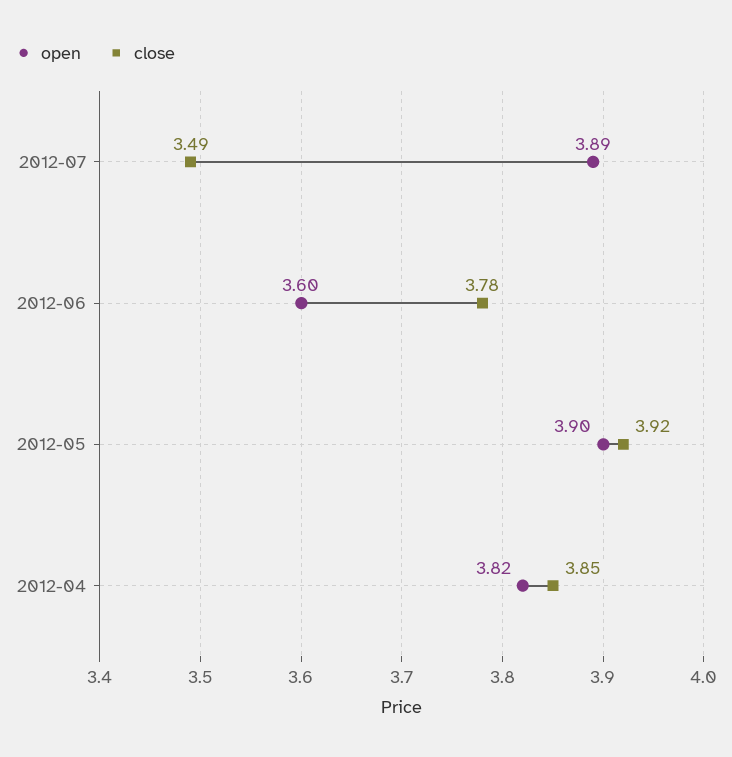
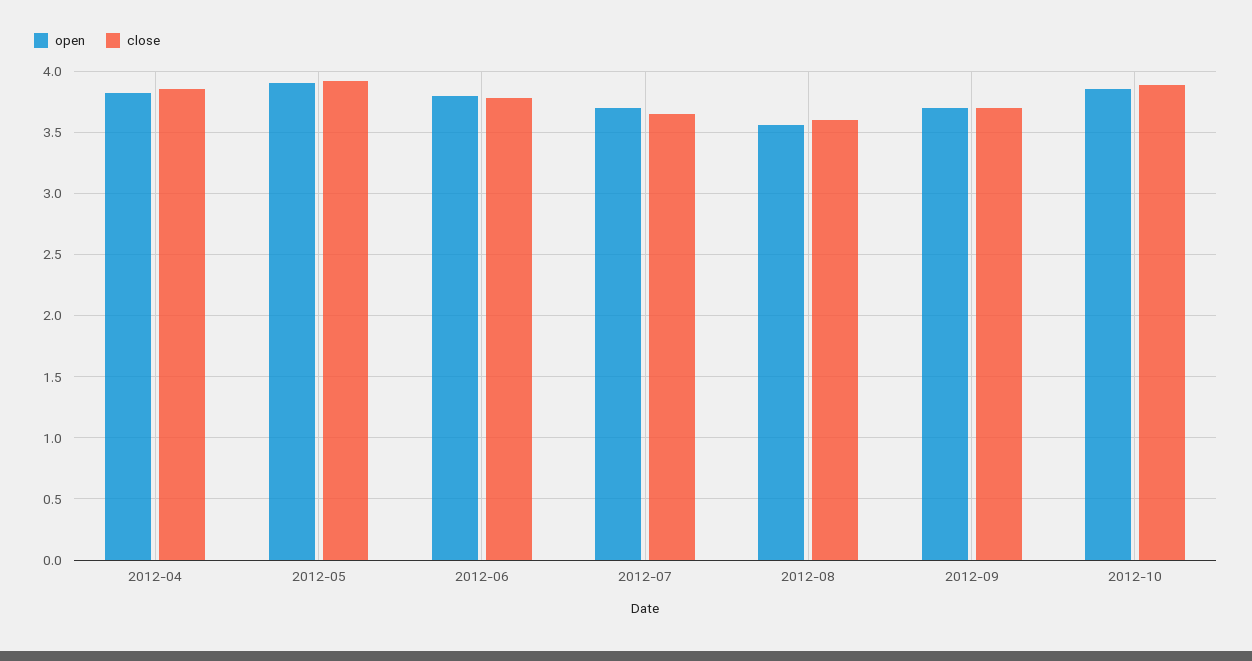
open, 2012-07: 3.89 -> 3.7
close, 2012-07: 3.49 -> 3.65
open, 2012-06: 3.6 -> 3.8
open, 2012-08: none -> 3.55
close, 2012-08: none -> 3.6
open, 2012-09: none -> 3.7
close, 2012-09: none -> 3.7
open, 2012-10: none -> 3.85
close, 2012-10: none -> 3.9

